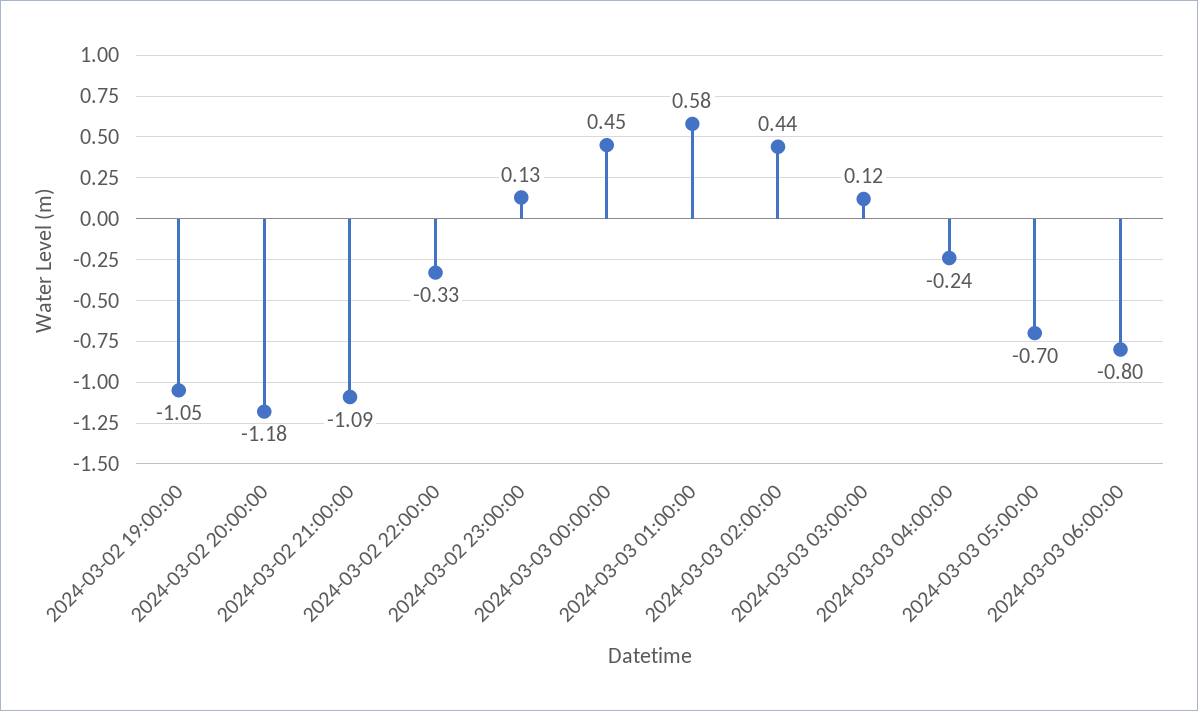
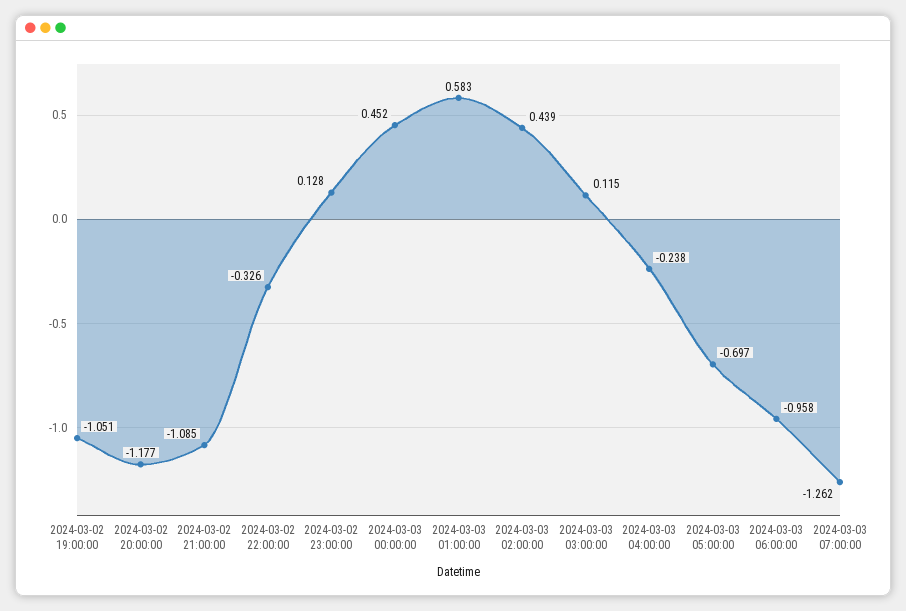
2024-03-03 06:00:00: -0.8 -> -0.958
2024-03-03 07:00:00: none -> -1.262

